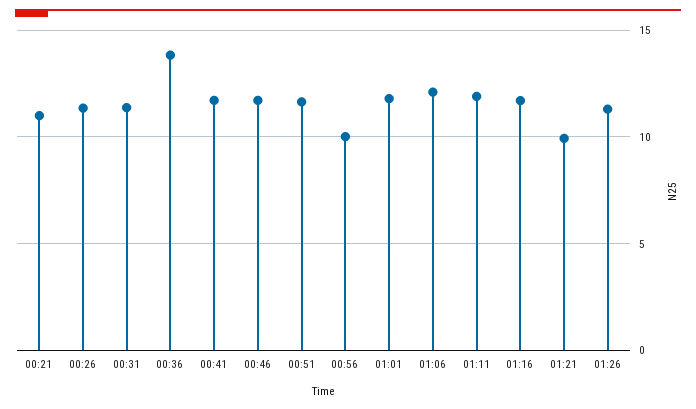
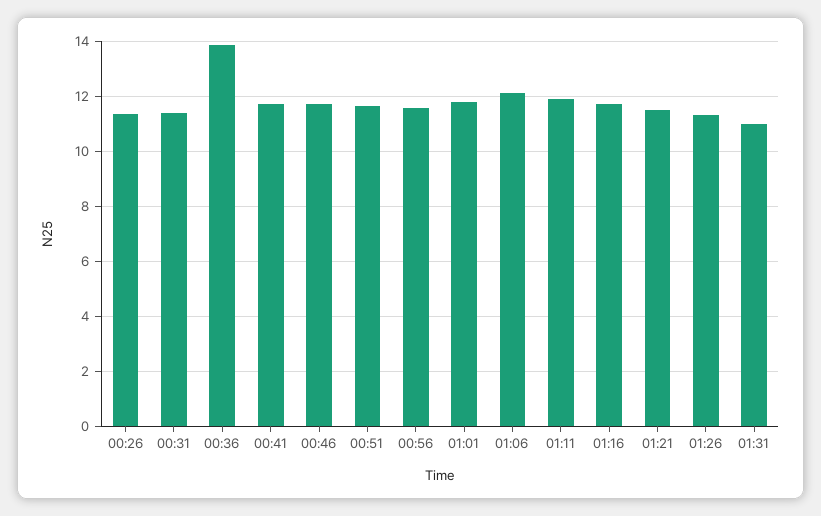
00:21: 11 -> none
00:56: 10 -> 11.5
01:21: 10 -> 11.5
01:31: none -> 11

